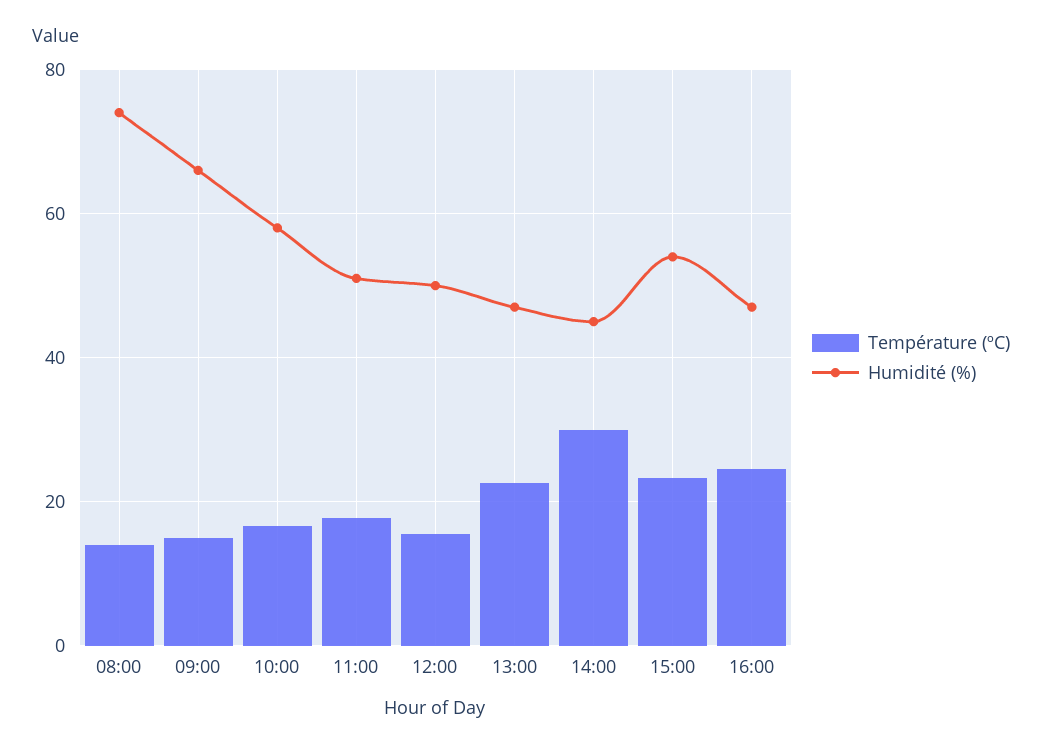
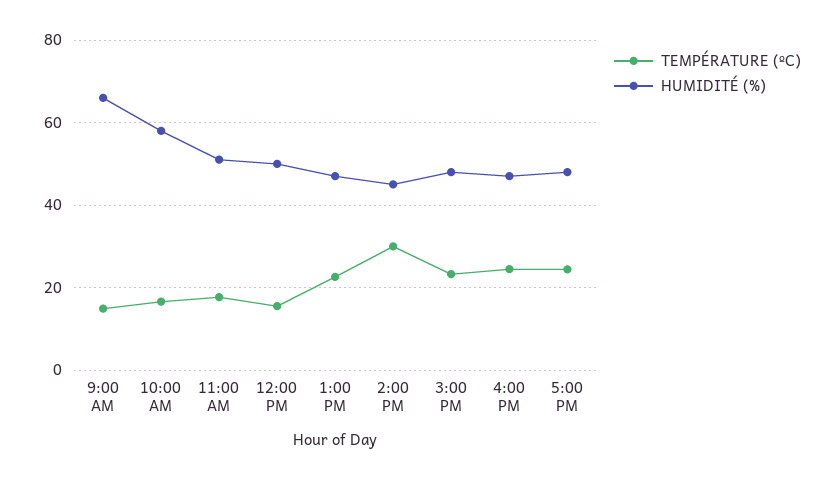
Température (ºC), 08:00: 14 -> none
Humidité (%), 08:00: 74 -> none
Humidité (%), 15:00: 54 -> 48
Température (ºC), 5:00 PM: none -> 24
Humidité (%), 5:00 PM: none -> 48

